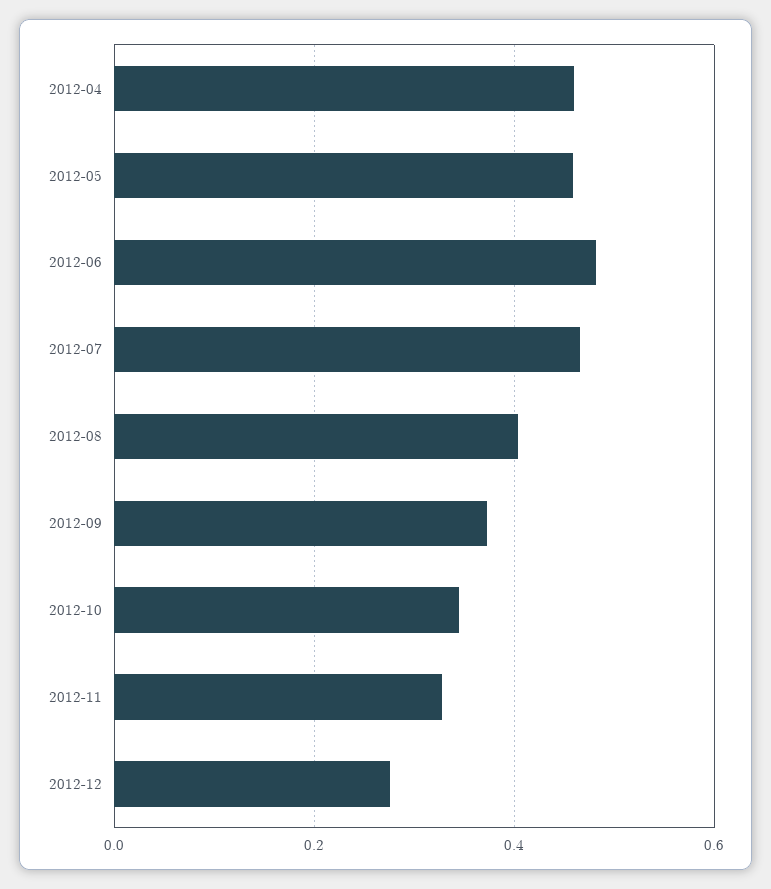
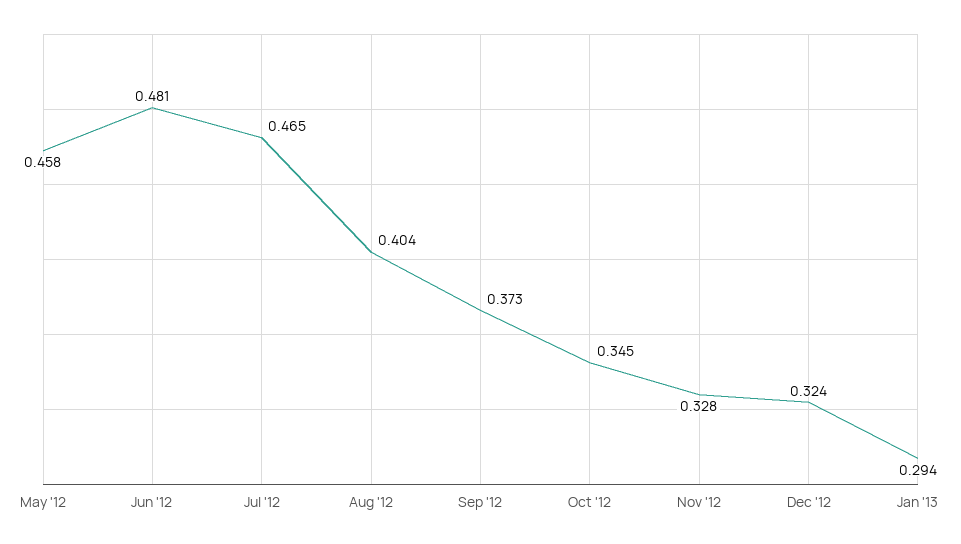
2012-04: 0.46 -> none
2012-12: 0.28 -> 0.324
Jan '13: none -> 0.294

